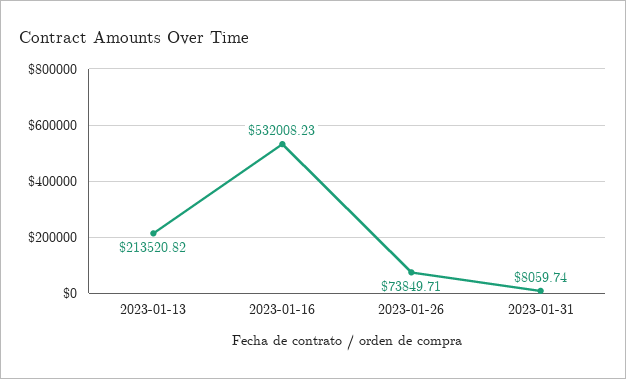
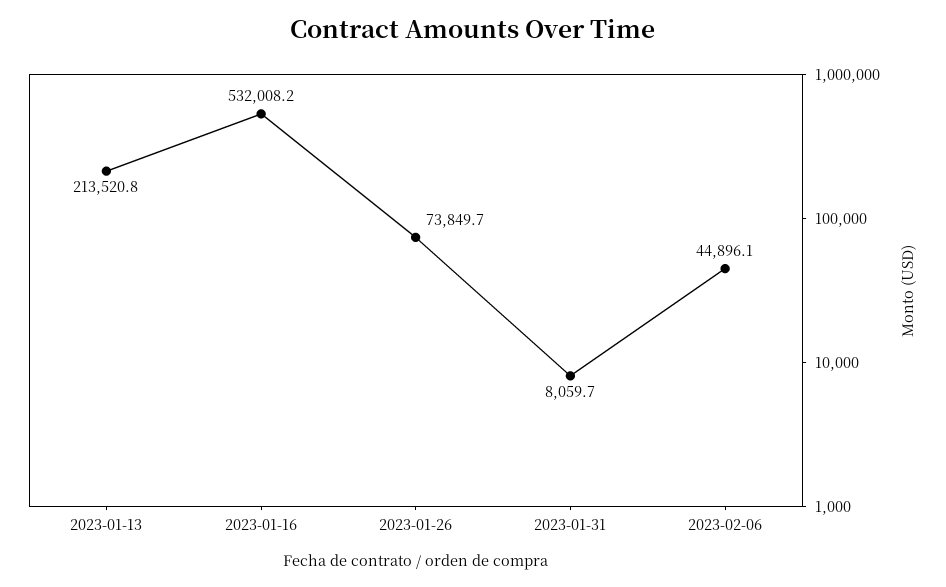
2023-02-06: none -> 44896.1

